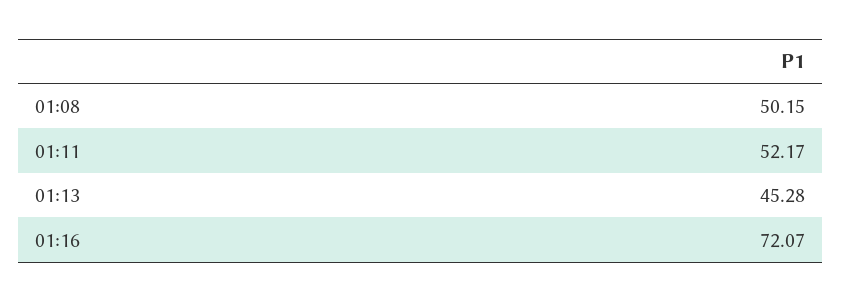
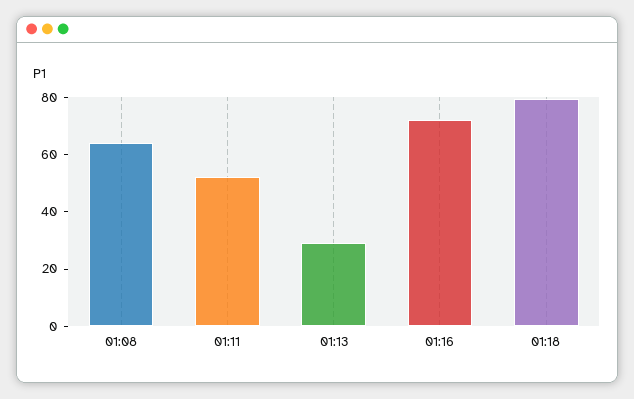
01:08: 50.15 -> 65
01:13: 45.28 -> 30
01:18: none -> 80

